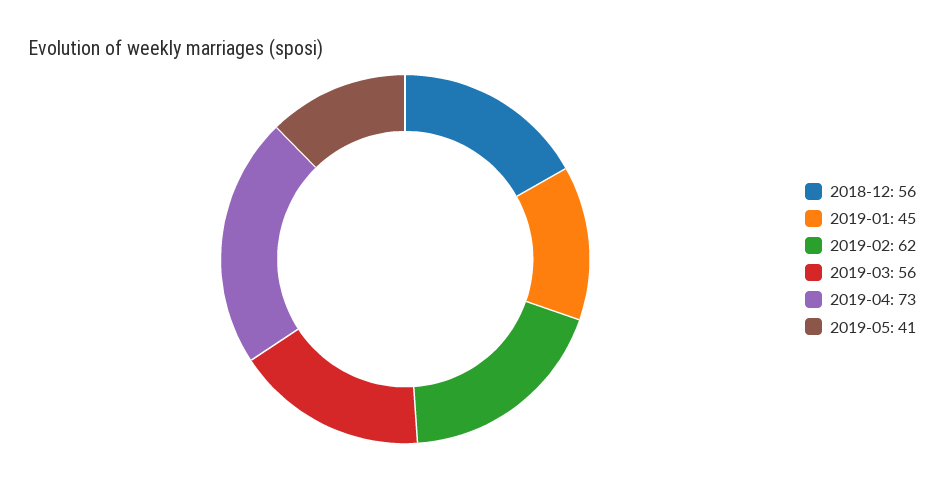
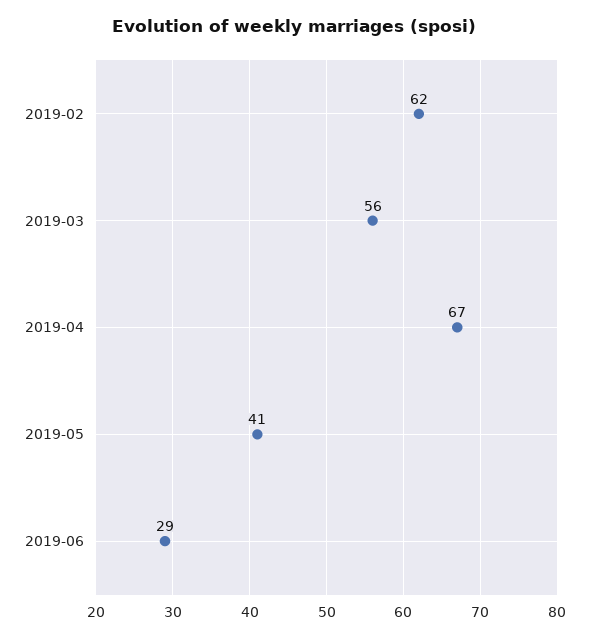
2018-12: 56 -> none
2019-01: 45 -> none
2019-04: 73 -> 67
2019-06: none -> 29

